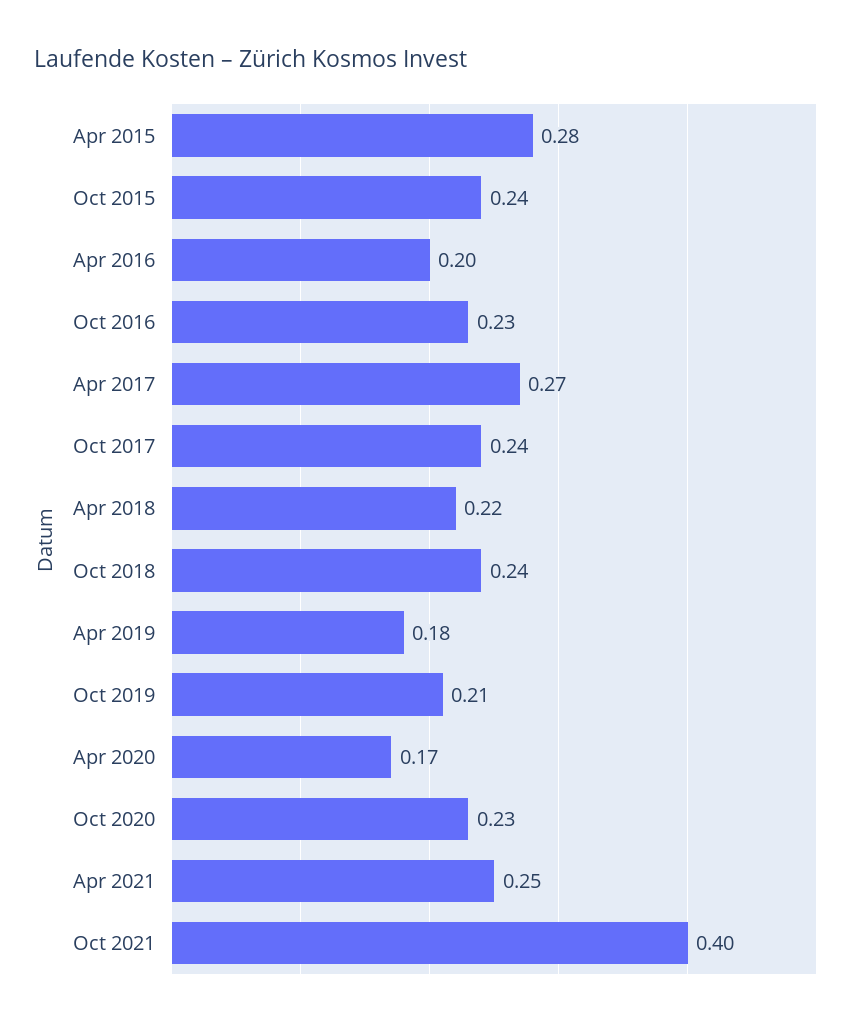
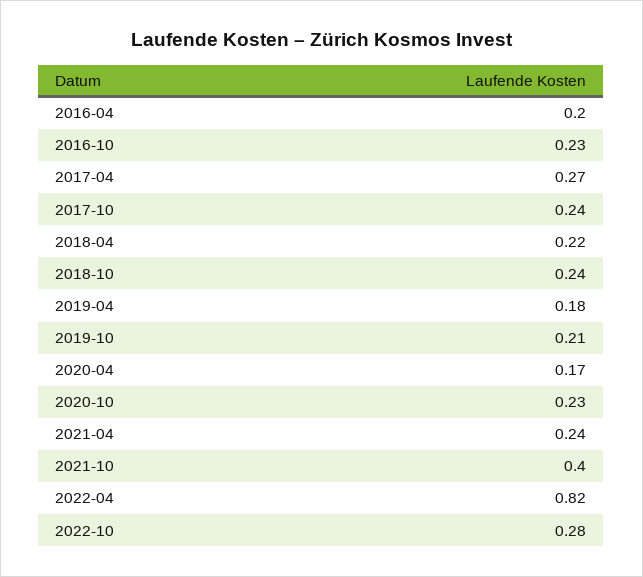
Apr 2015: 0.28 -> none
Oct 2015: 0.24 -> none
Apr 2021: 0.25 -> 0.24
2022-04: none -> 0.82
2022-10: none -> 0.28

